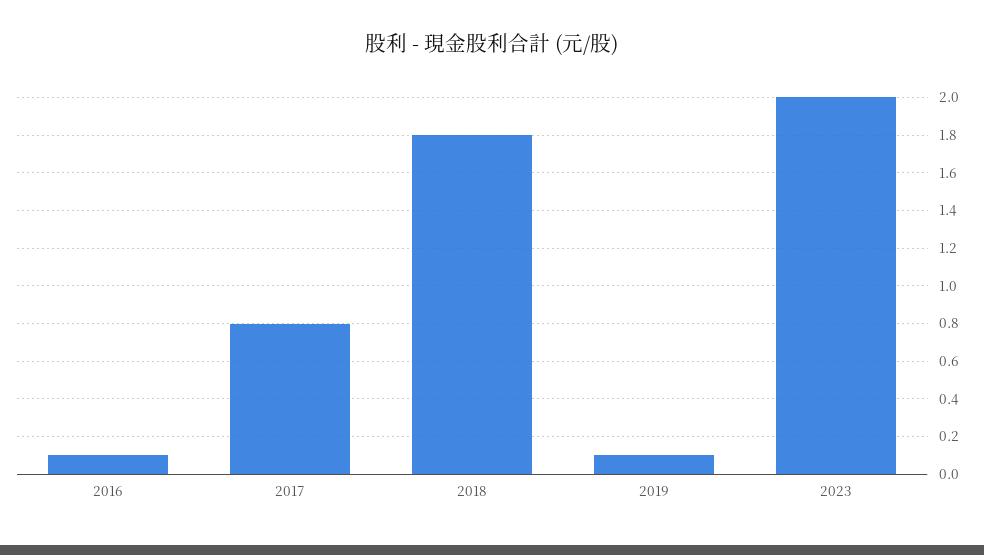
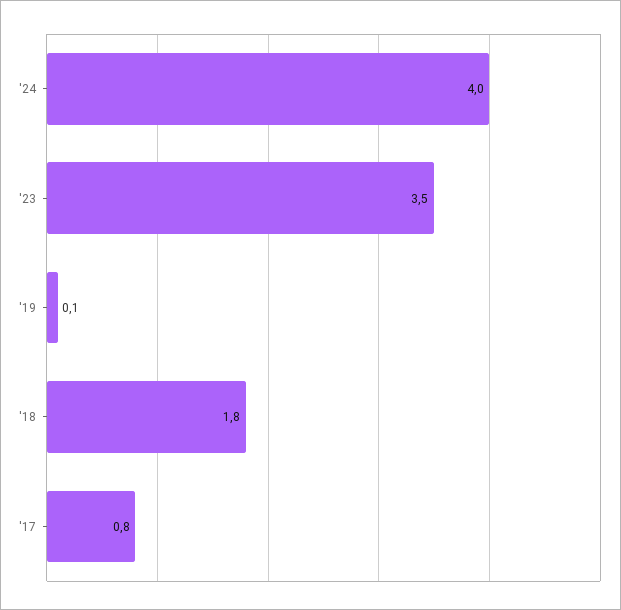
2016: 0.1 -> none
2023: 2 -> 3.5
'24: none -> 4

